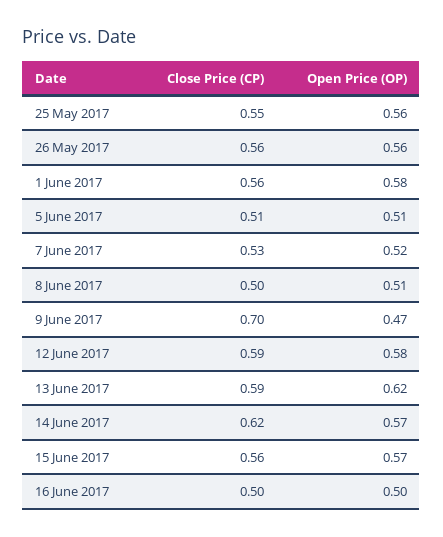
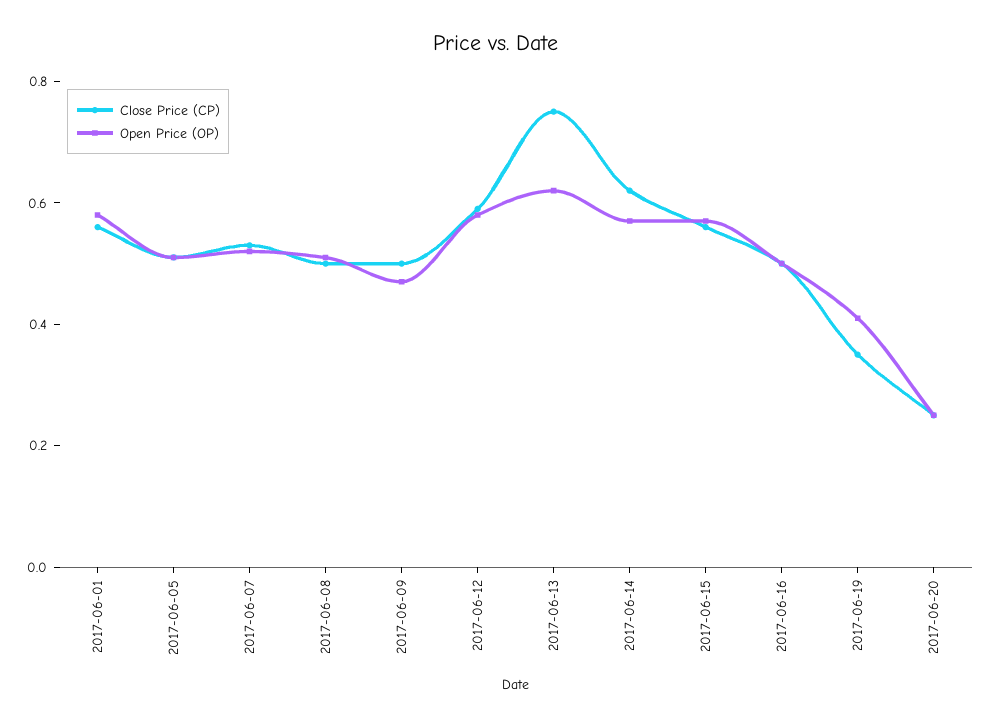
Close Price (CP), 25 May 2017: 0.55 -> none
Open Price (OP), 25 May 2017: 0.56 -> none
Close Price (CP), 26 May 2017: 0.56 -> none
Open Price (OP), 26 May 2017: 0.56 -> none
Close Price (CP), 9 June 2017: 0.7 -> 0.5
Close Price (CP), 13 June 2017: 0.59 -> 0.75
Close Price (CP), 2017-06-19: none -> 0.35
Open Price (OP), 2017-06-19: none -> 0.4
Close Price (CP), 2017-06-20: none -> 0.25
Open Price (OP), 2017-06-20: none -> 0.25

